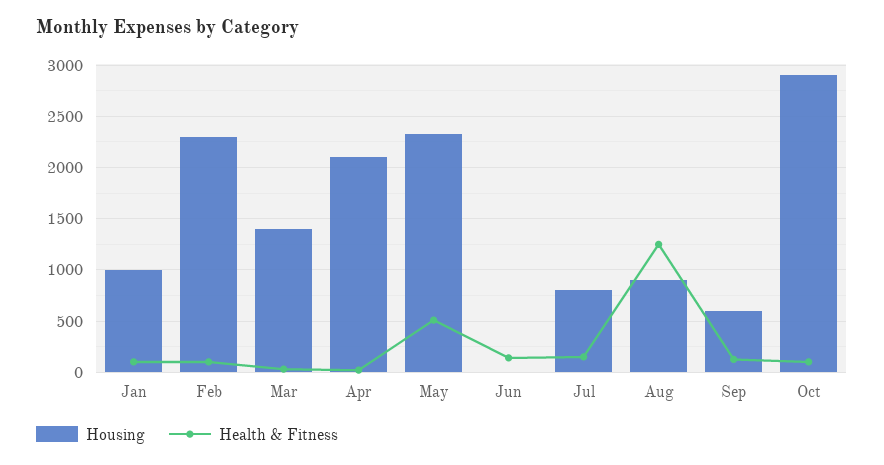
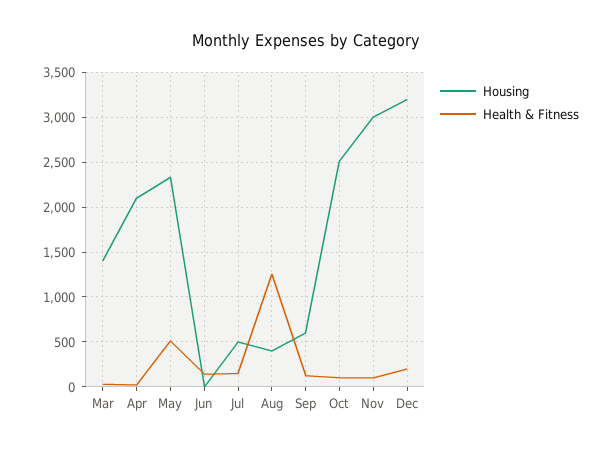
Housing, Jan: 1000 -> none
Health & Fitness, Jan: 100 -> none
Housing, Feb: 2300 -> none
Health & Fitness, Feb: 100 -> none
Housing, Jul: 800 -> 500
Housing, Aug: 900 -> 400
Housing, Oct: 2900 -> 2500
Housing, Nov: none -> 3000
Health & Fitness, Nov: none -> 100
Housing, Dec: none -> 3200
Health & Fitness, Dec: none -> 200

